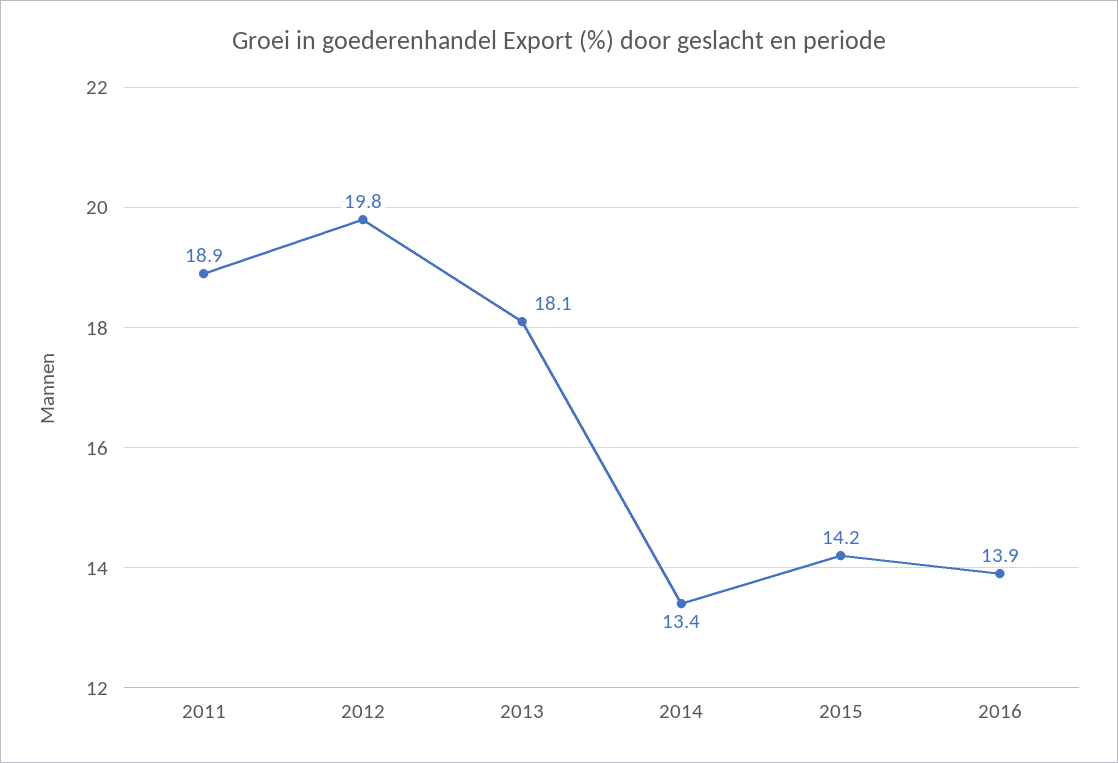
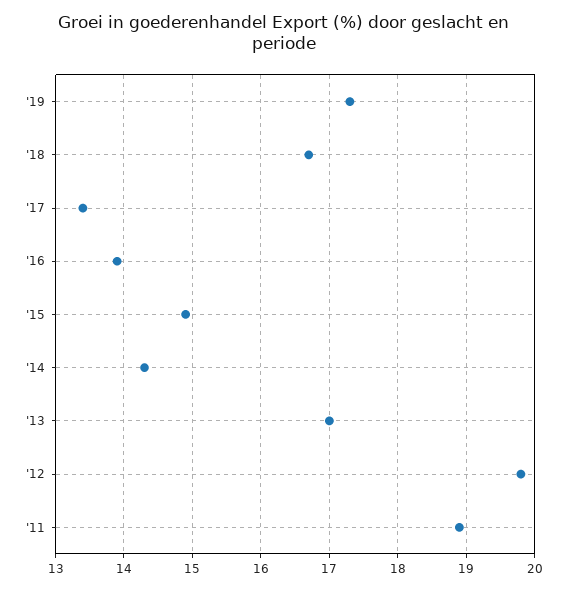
2013: 18.1 -> 17
2014: 13.4 -> 14.3
2015: 14.2 -> 14.9
'19: none -> 17.3
'18: none -> 16.7
'17: none -> 13.4

